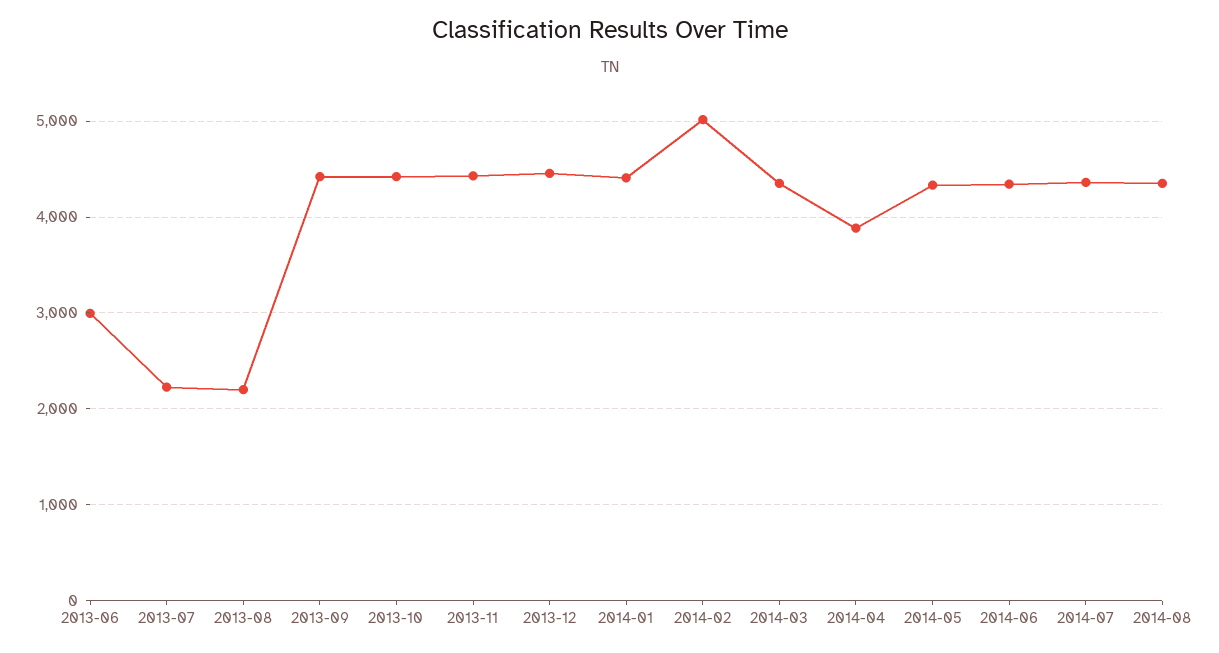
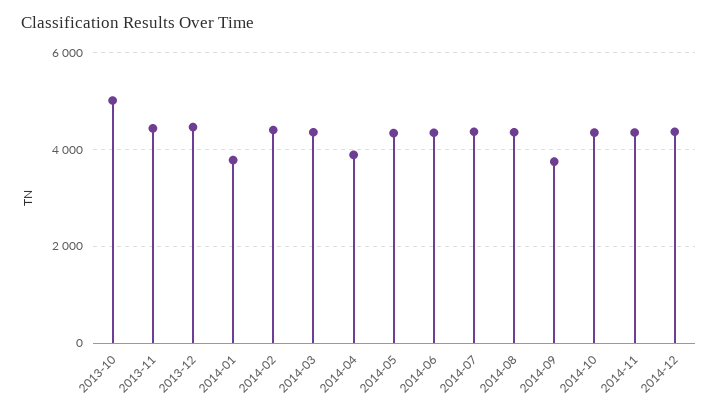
2013-06: 3000 -> none
2013-07: 2200 -> none
2013-08: 2200 -> none
2013-09: 4400 -> none
2013-10: 4400 -> 5000
2014-01: 4400 -> 3800
2014-02: 5000 -> 4400
2014-09: none -> 3800
2014-10: none -> 4400
2014-11: none -> 4400
2014-12: none -> 4400

